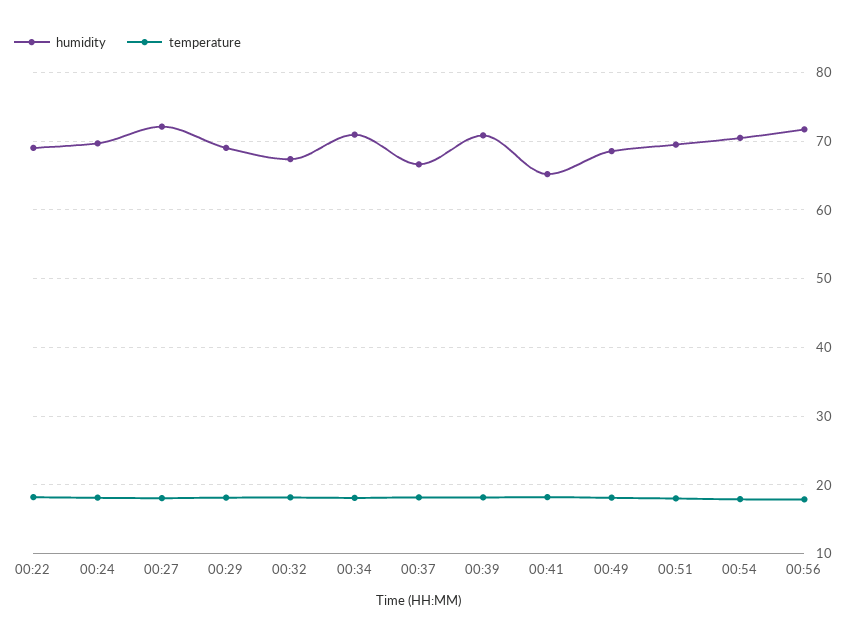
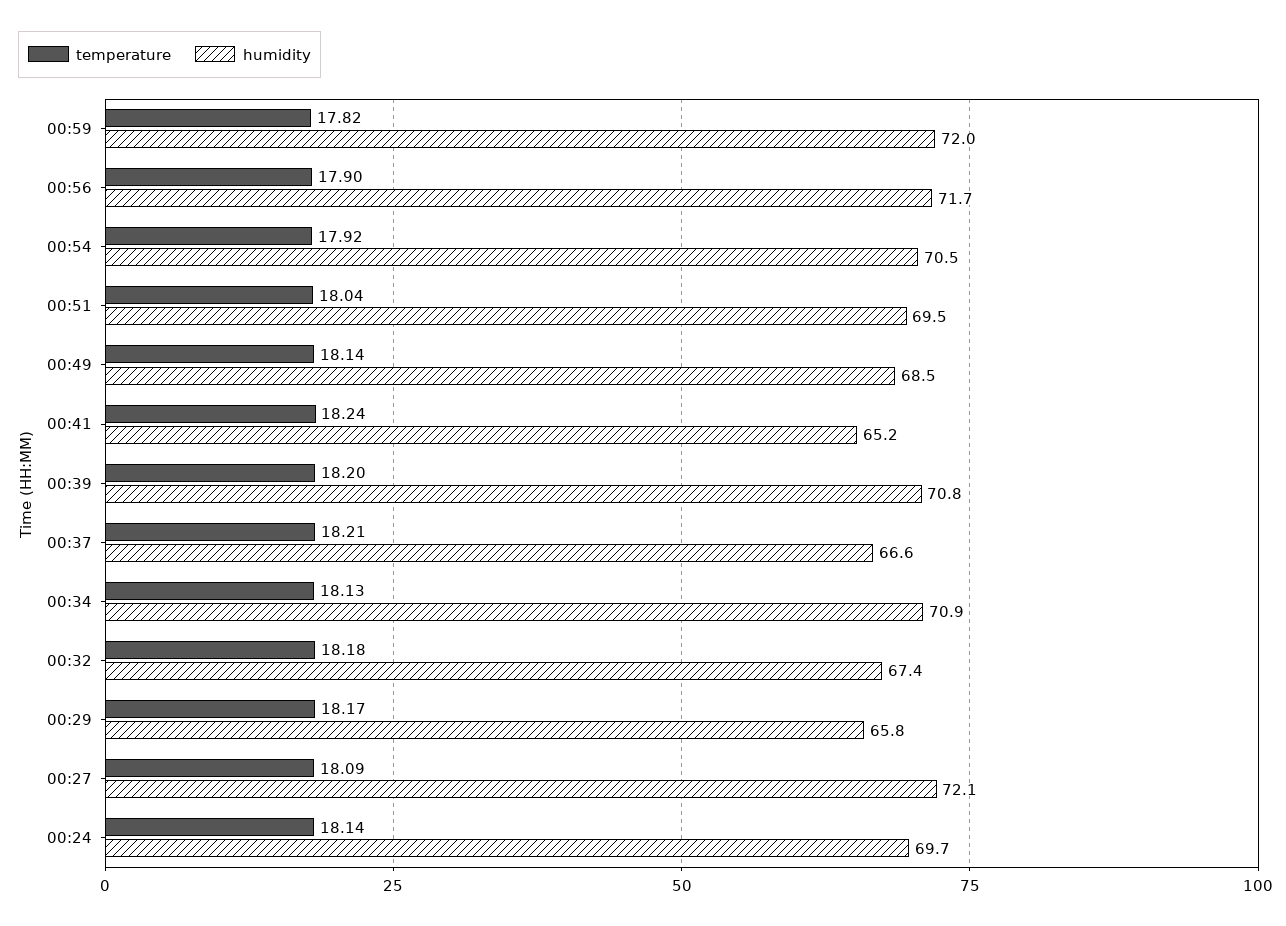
humidity, 00:22: 69 -> none
temperature, 00:22: 18 -> none
humidity, 00:29: 69 -> 65.8
temperature, 00:59: none -> 17.82
humidity, 00:59: none -> 72

